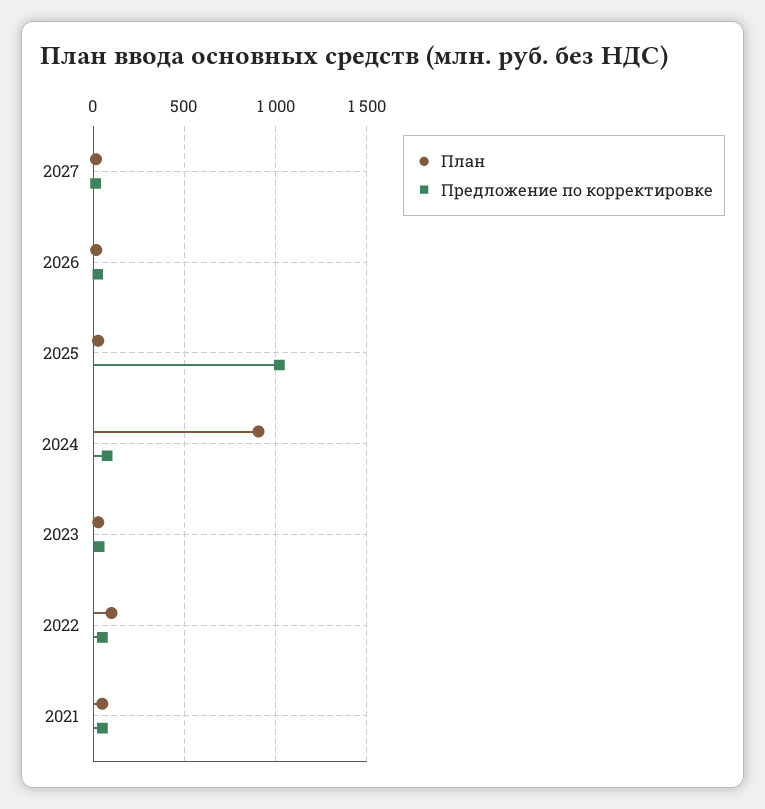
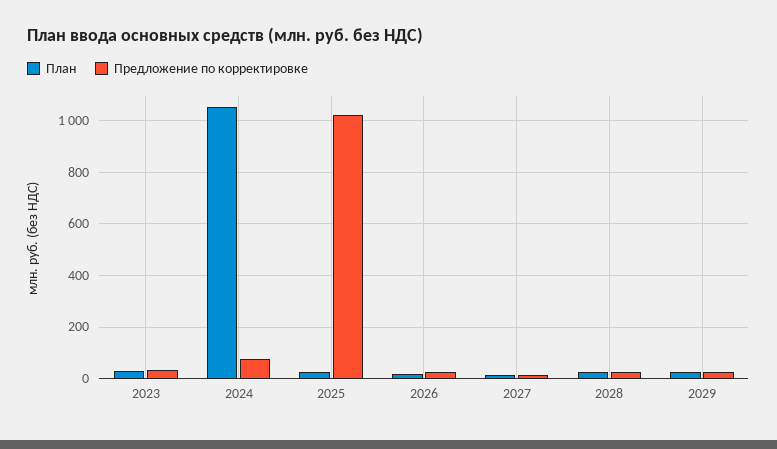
План, 2024: 900 -> 1050
План, 2022: 100 -> none
Предложение по корректировке, 2022: 50 -> none
План, 2021: 50 -> none
Предложение по корректировке, 2021: 50 -> none
План, 2028: none -> 25
Предложение по корректировке, 2028: none -> 25
План, 2029: none -> 25
Предложение по корректировке, 2029: none -> 25

